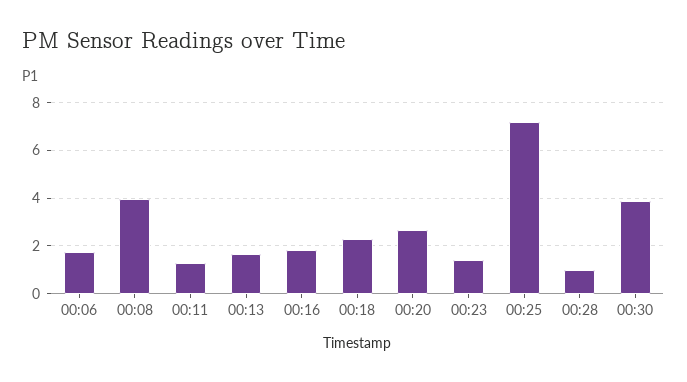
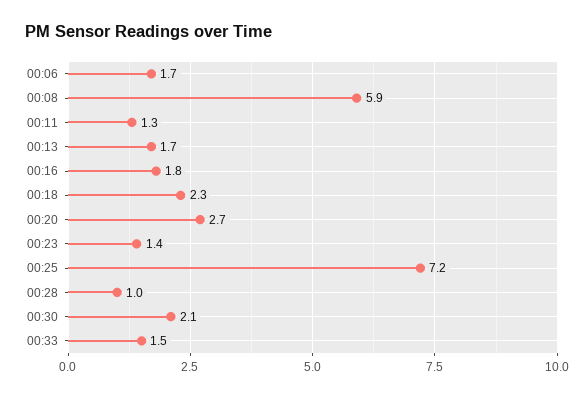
00:08: 4 -> 5.9
00:30: 4 -> 2.1
00:33: none -> 1.5

